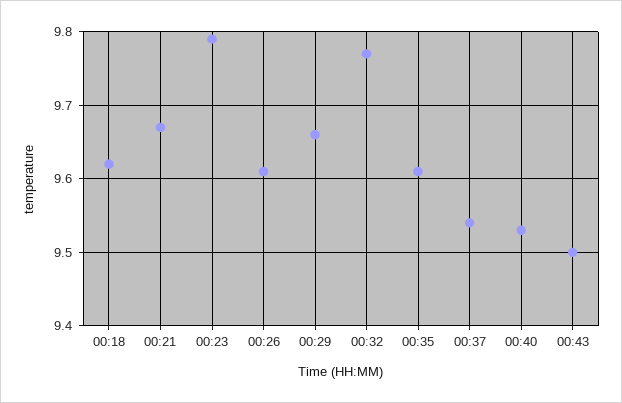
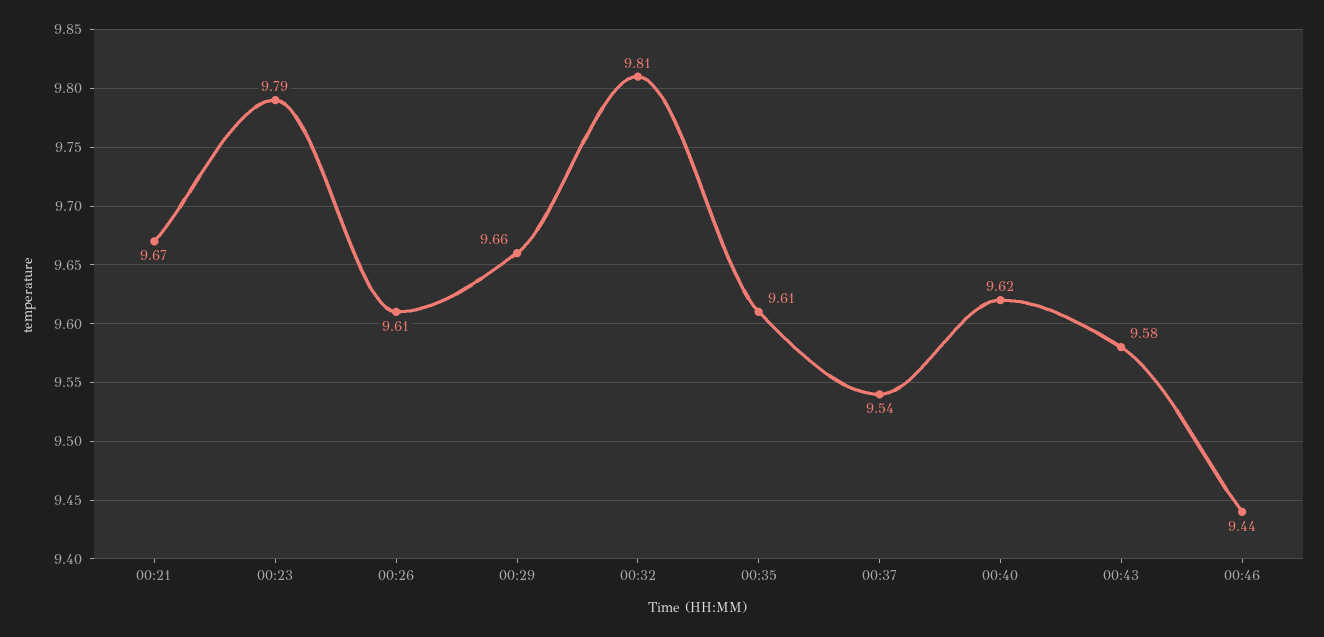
00:18: 9.62 -> none
00:32: 9.77 -> 9.81
00:40: 9.53 -> 9.62
00:43: 9.5 -> 9.58
00:46: none -> 9.44

